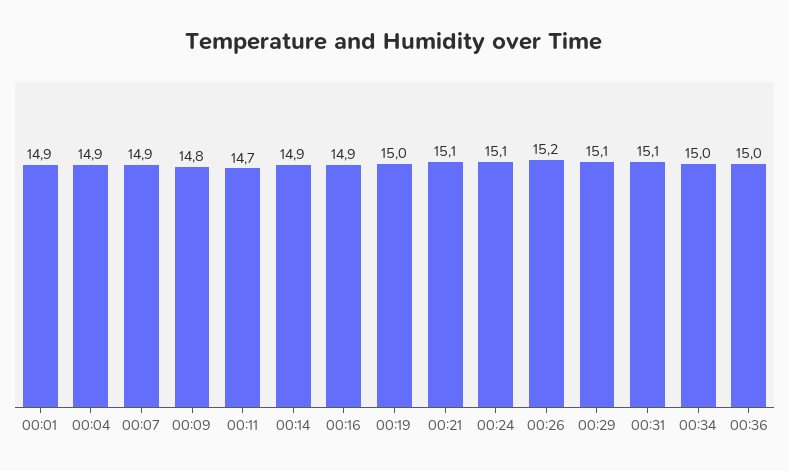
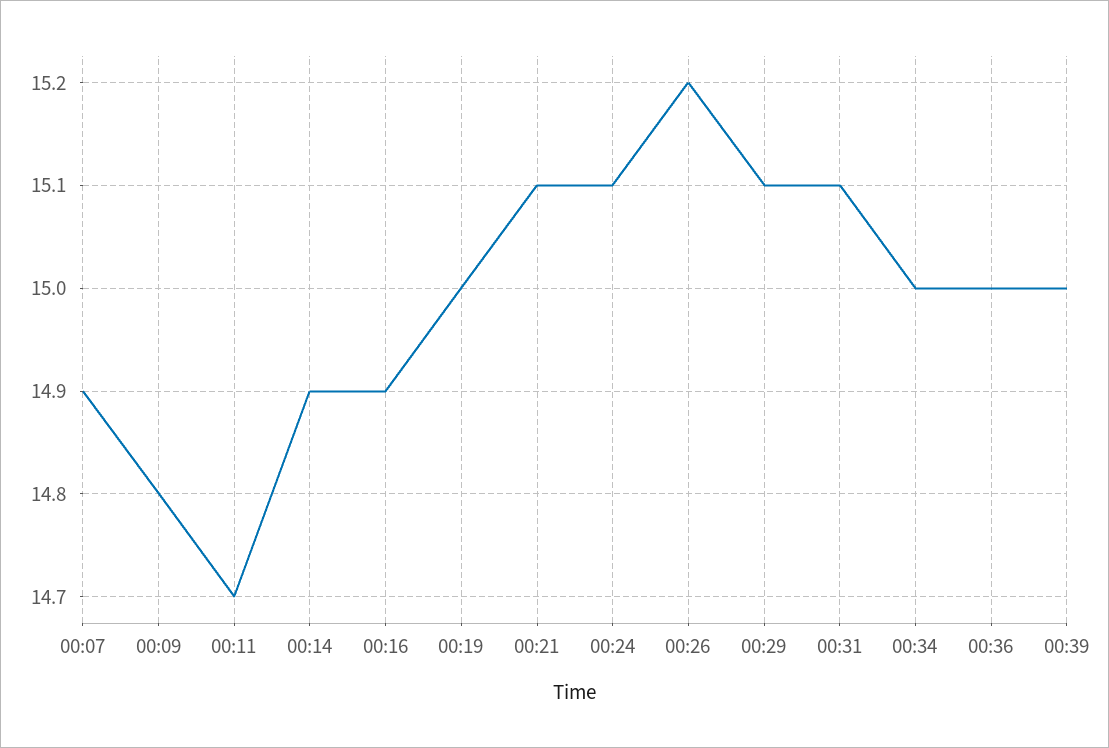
00:01: 14.9 -> none
00:04: 14.9 -> none
00:39: none -> 15

